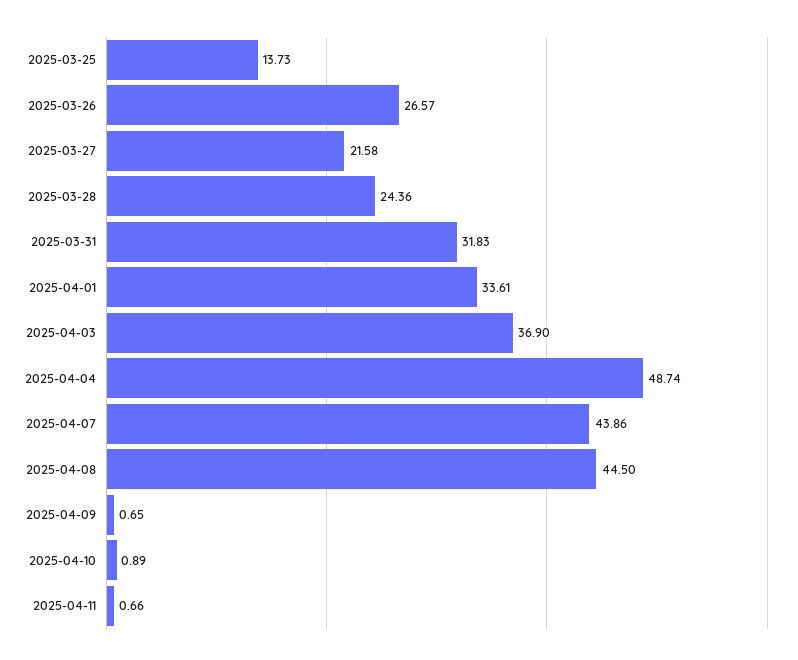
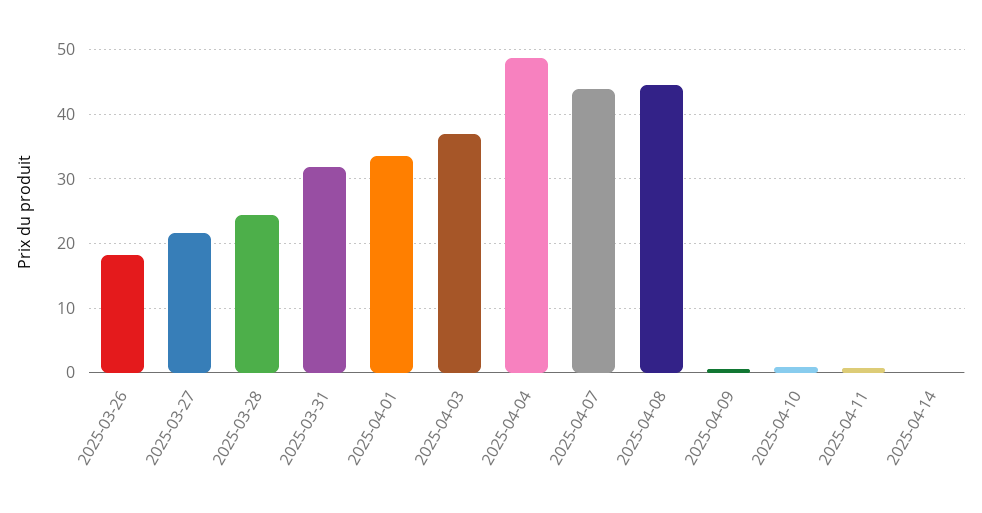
2025-03-25: 13.73 -> none
2025-03-26: 26.57 -> 18
2025-04-14: none -> 0

